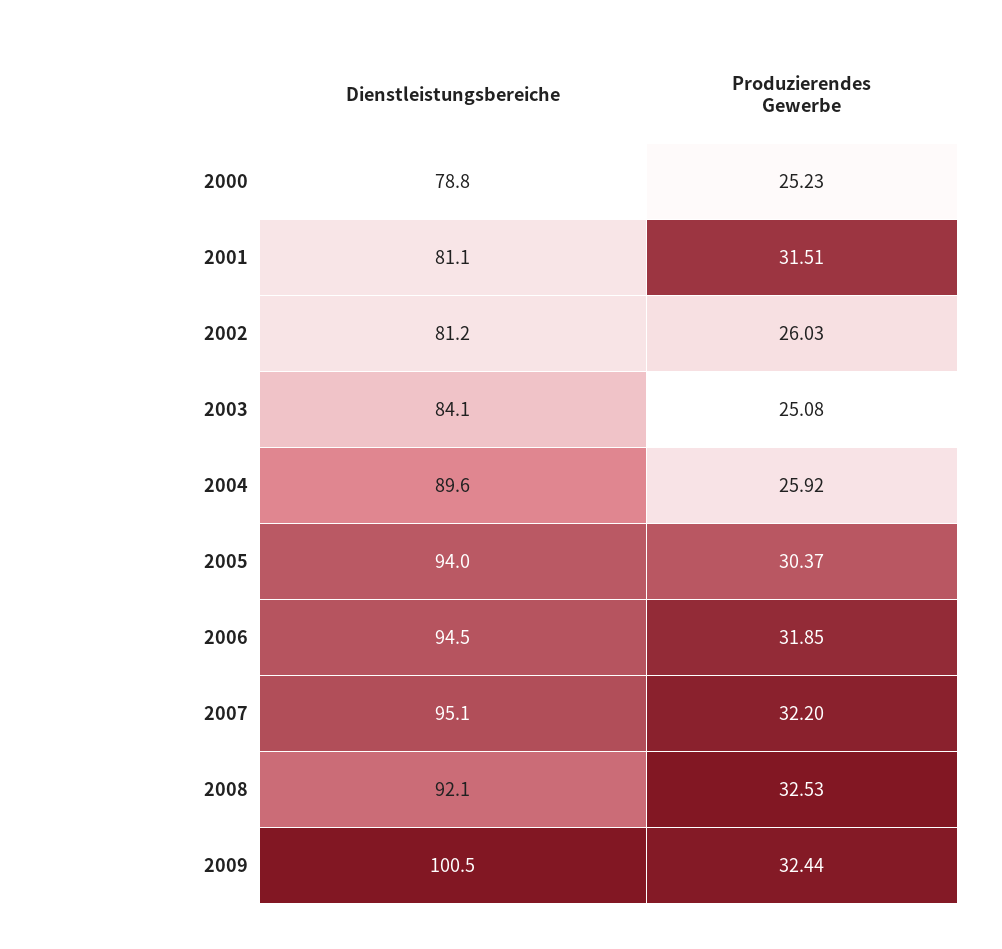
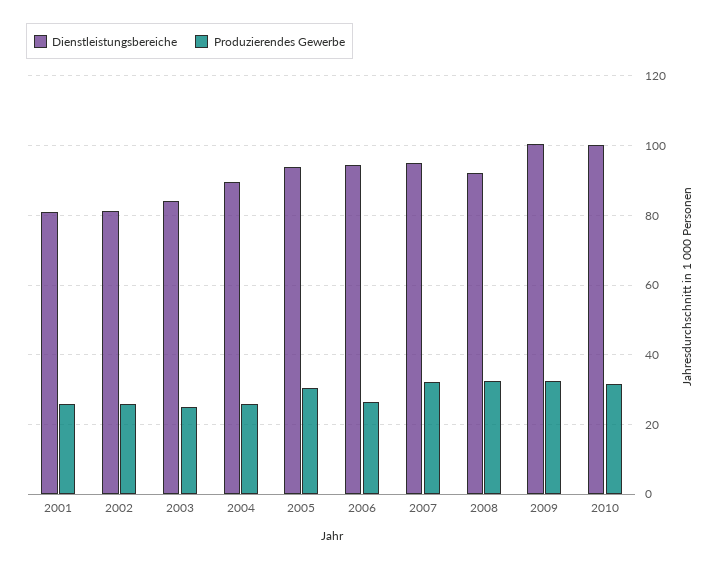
Dienstleistungsbereiche, 2000: 78.8 -> none
Produzierendes Gewerbe, 2000: 25.23 -> none
Produzierendes Gewerbe, 2001: 31.51 -> 26
Produzierendes Gewerbe, 2006: 31.85 -> 26
Dienstleistungsbereiche, 2010: none -> 100
Produzierendes Gewerbe, 2010: none -> 32

